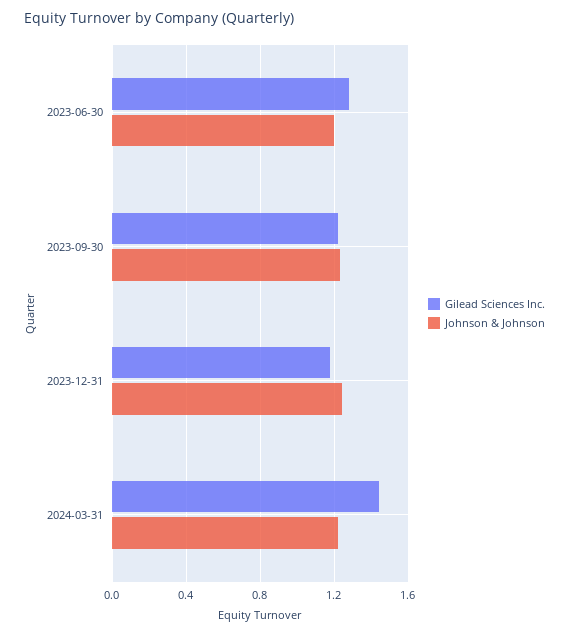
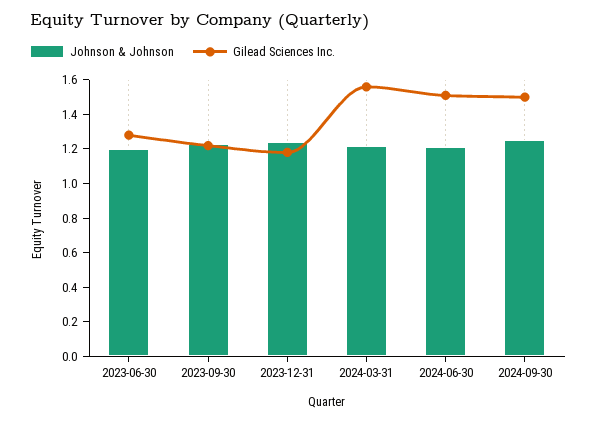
Gilead Sciences Inc., 2024-03-31: 1.45 -> 1.55
Johnson & Johnson, 2024-06-30: none -> 1.2
Gilead Sciences Inc., 2024-06-30: none -> 1.5
Johnson & Johnson, 2024-09-30: none -> 1.25
Gilead Sciences Inc., 2024-09-30: none -> 1.5

